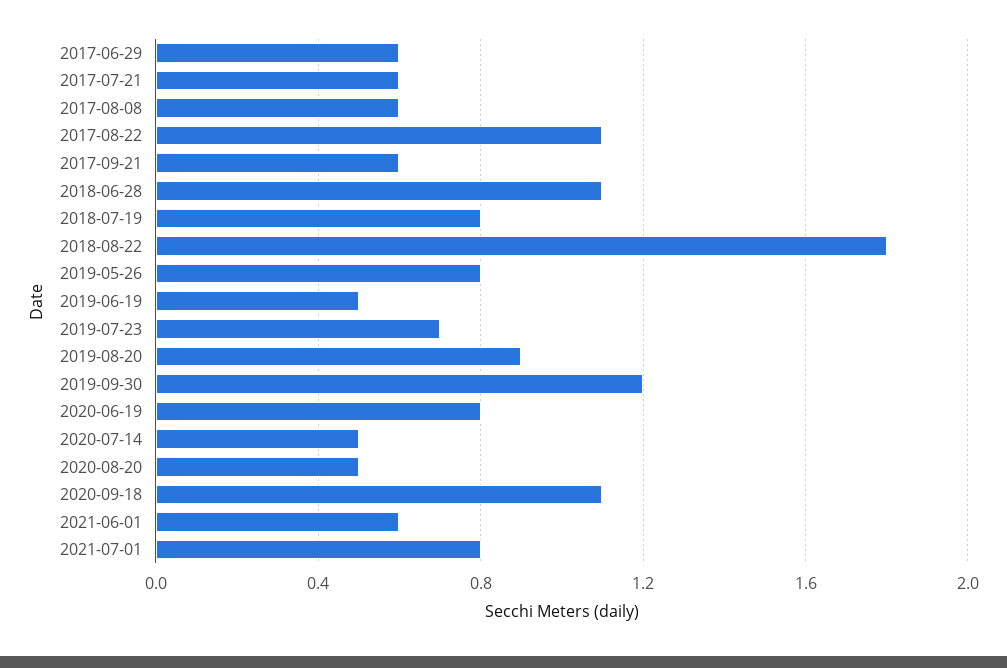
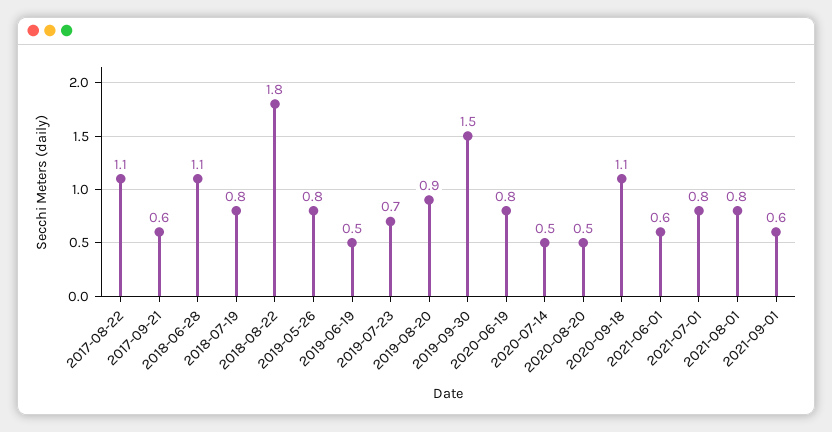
2017-06-29: 0.6 -> none
2017-07-21: 0.6 -> none
2017-08-08: 0.6 -> none
2019-09-30: 1.2 -> 1.5
2021-08-01: none -> 0.8
2021-09-01: none -> 0.6

